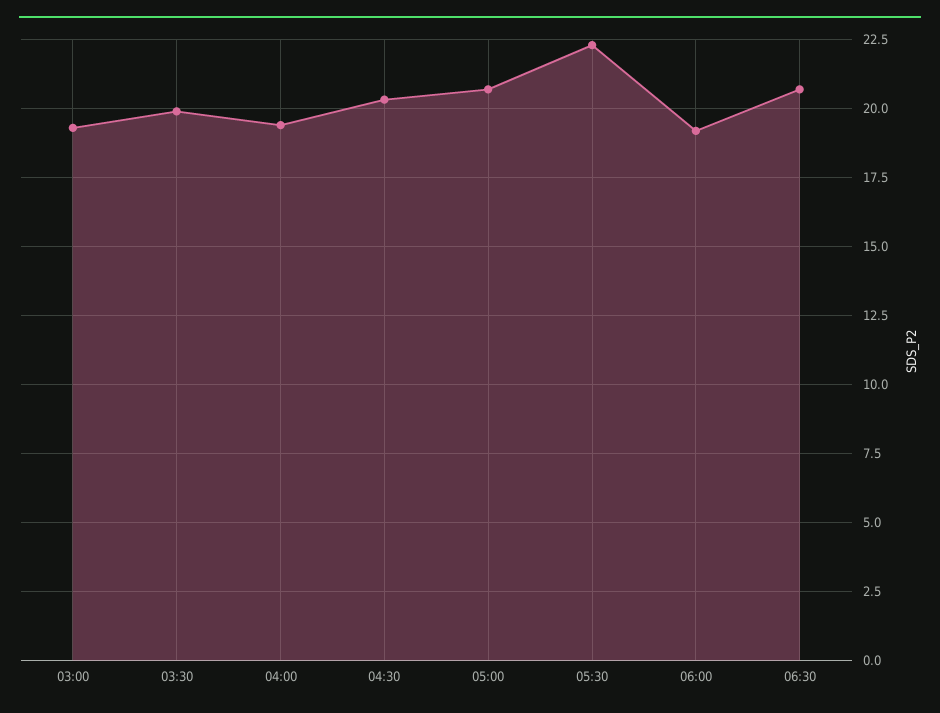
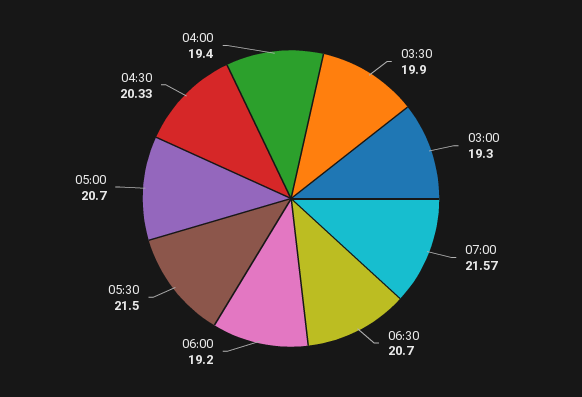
05:30: 22.25 -> 21.5
07:00: none -> 21.57

